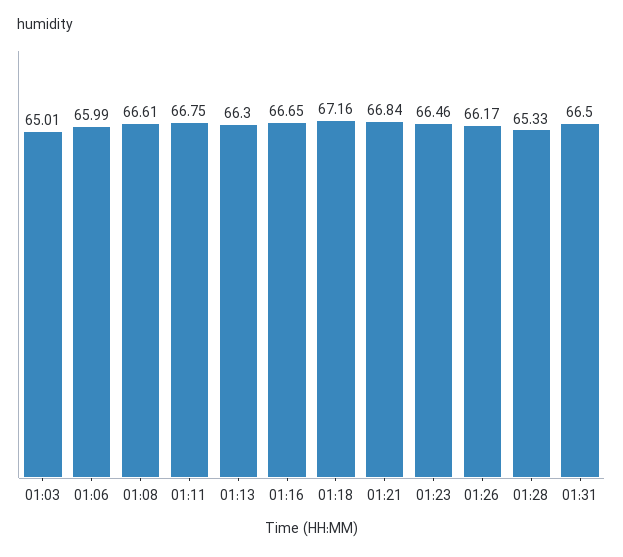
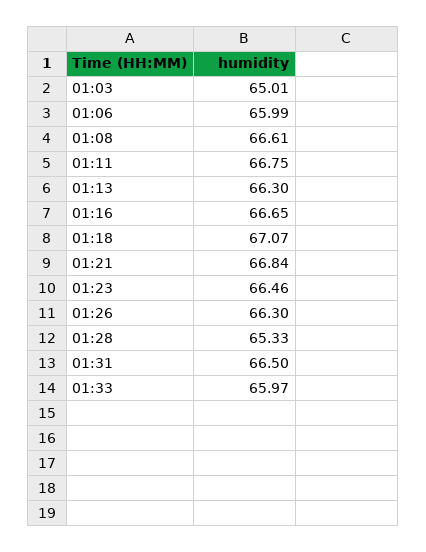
01:18: 67.16 -> 67.07
01:26: 66.17 -> 66.3
01:33: none -> 65.97

